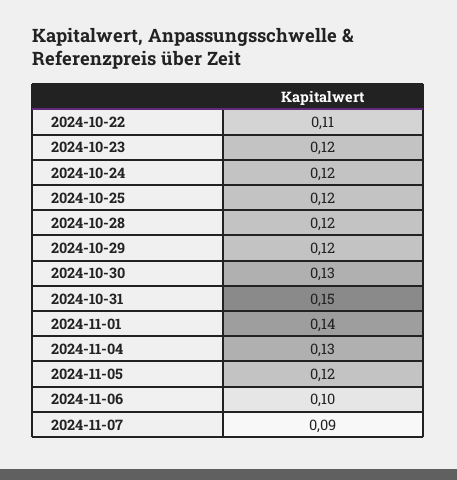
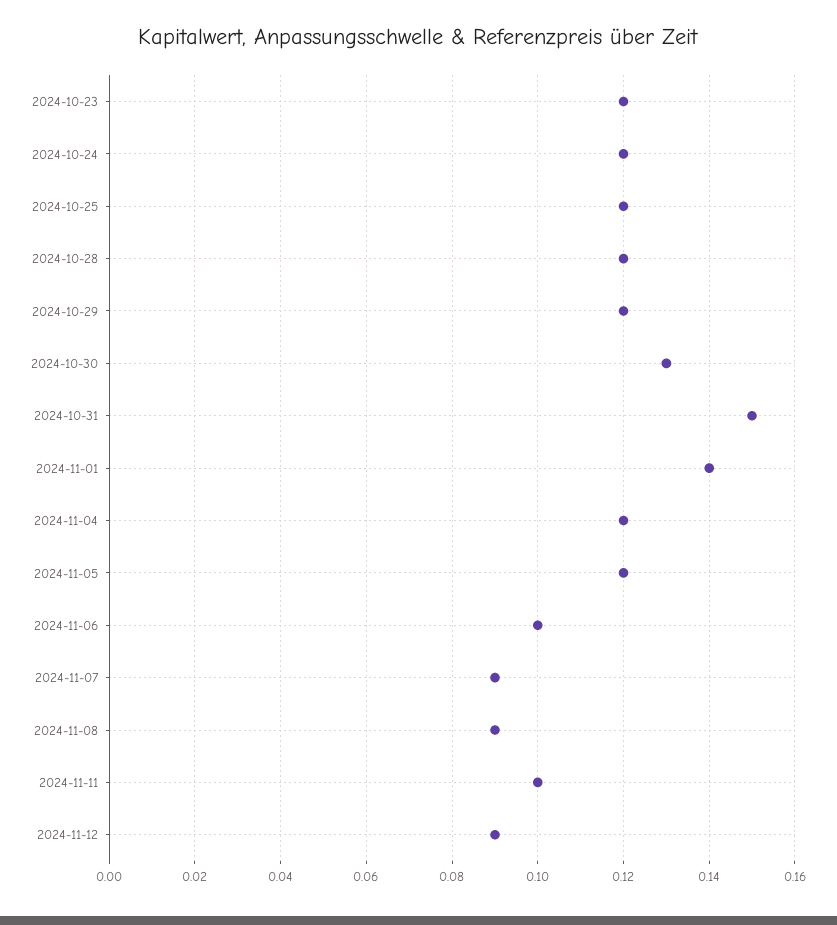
2024-10-22: 0.11 -> none
2024-11-04: 0.13 -> 0.12
2024-11-08: none -> 0.09
2024-11-11: none -> 0.1
2024-11-12: none -> 0.09

